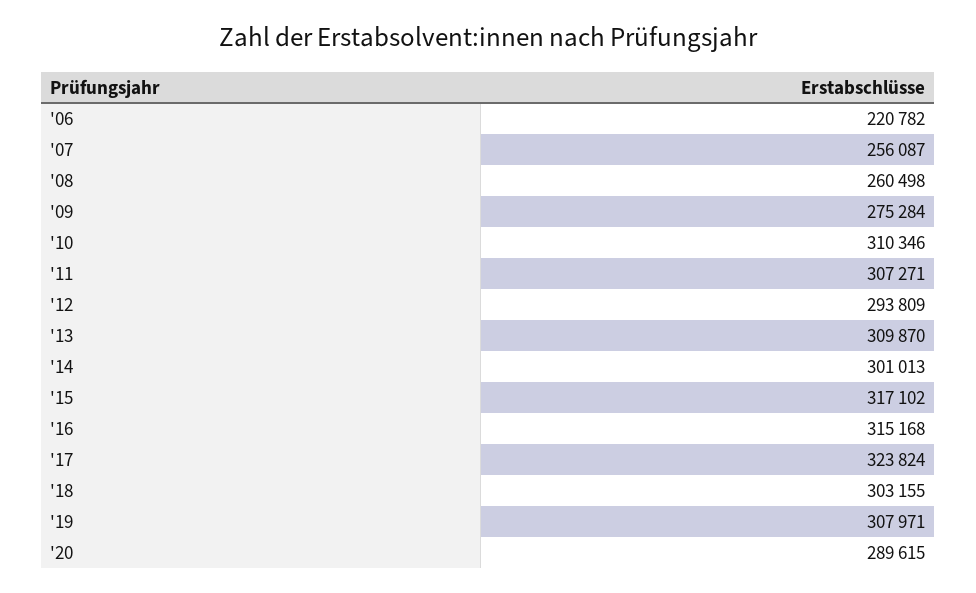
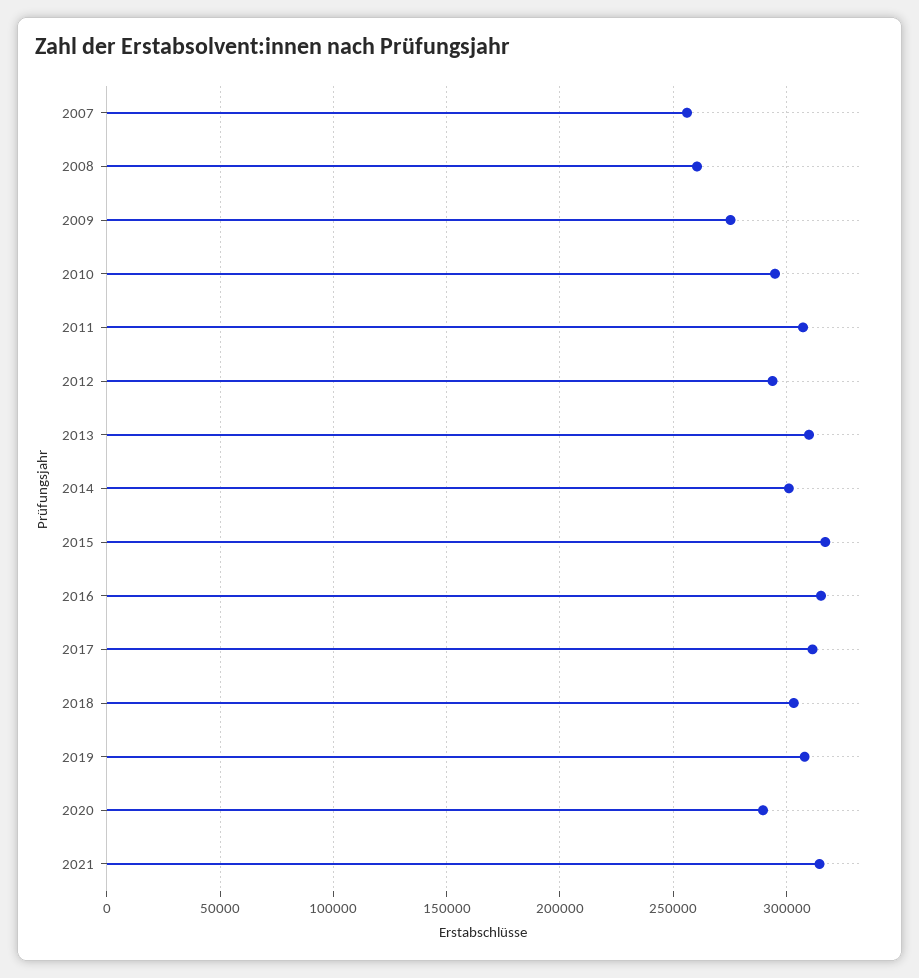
'06: 220782 -> none
'10: 310346 -> 295000
'17: 323824 -> 310000
2021: none -> 315000

